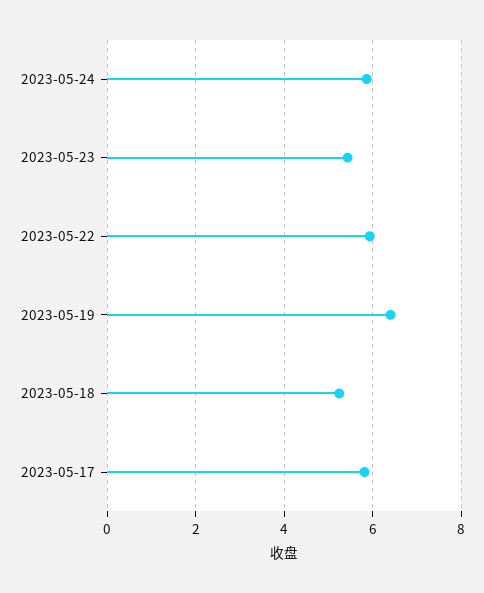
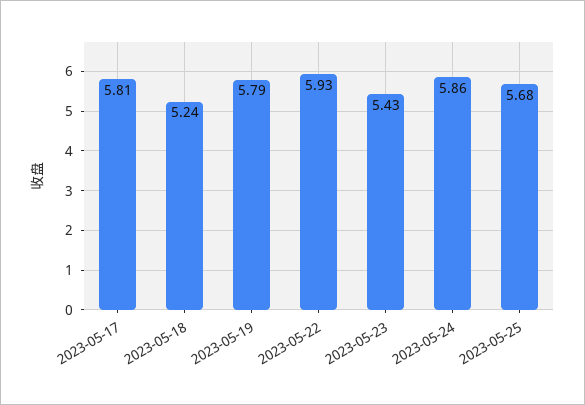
2023-05-19: 6.4 -> 5.79
2023-05-25: none -> 5.68

